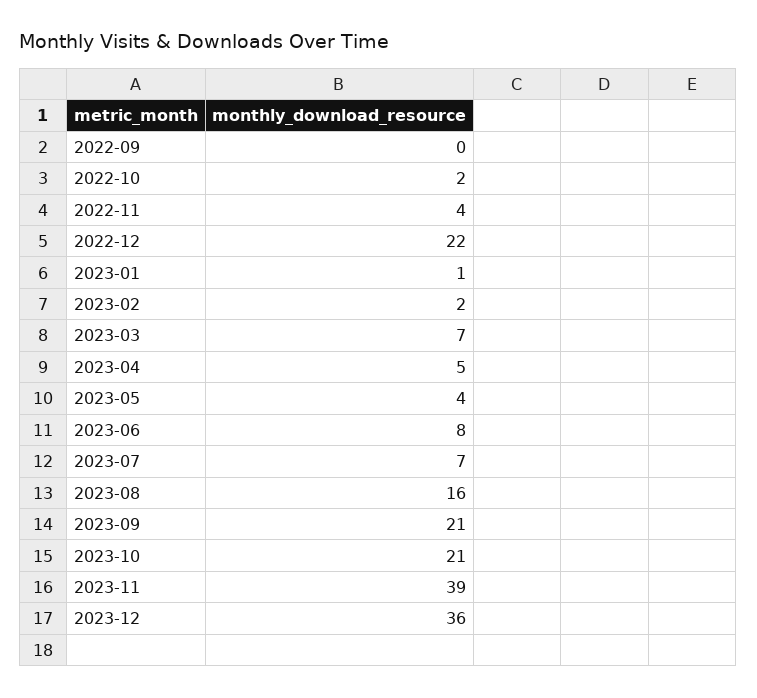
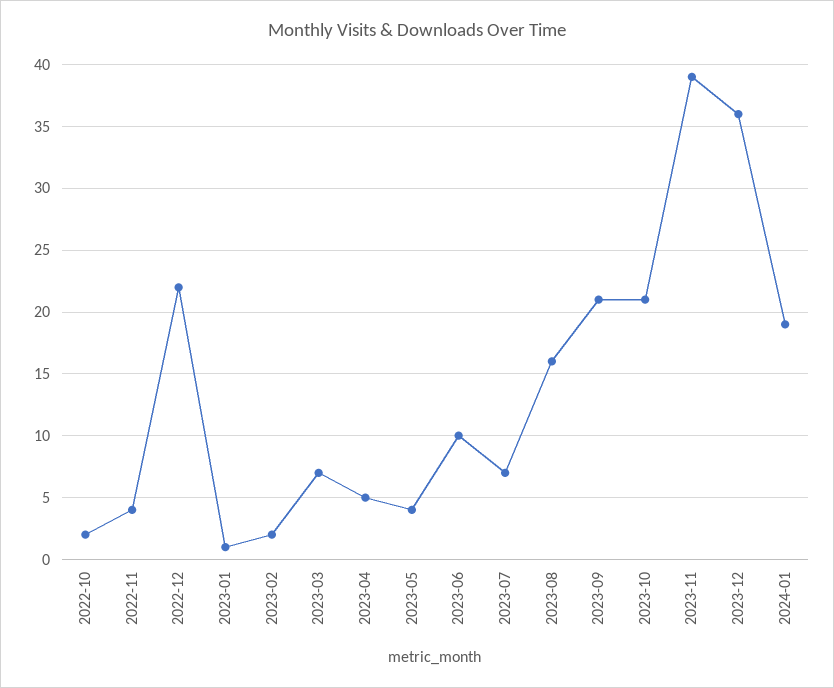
2022-09: 0 -> none
2023-06: 8 -> 10
2024-01: none -> 19

